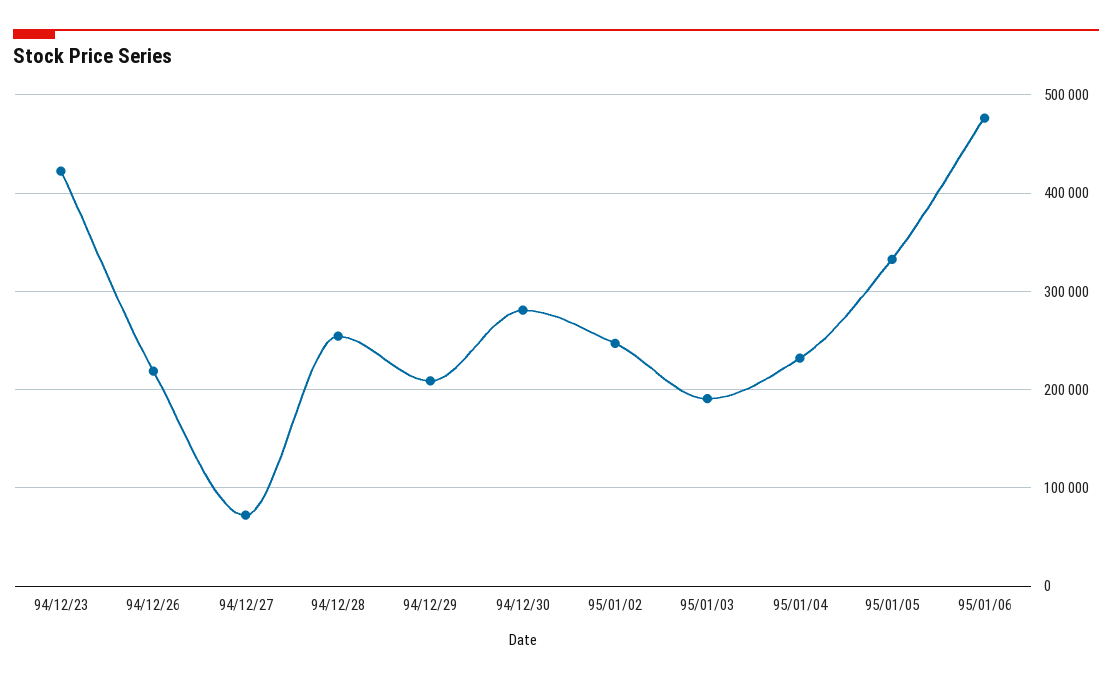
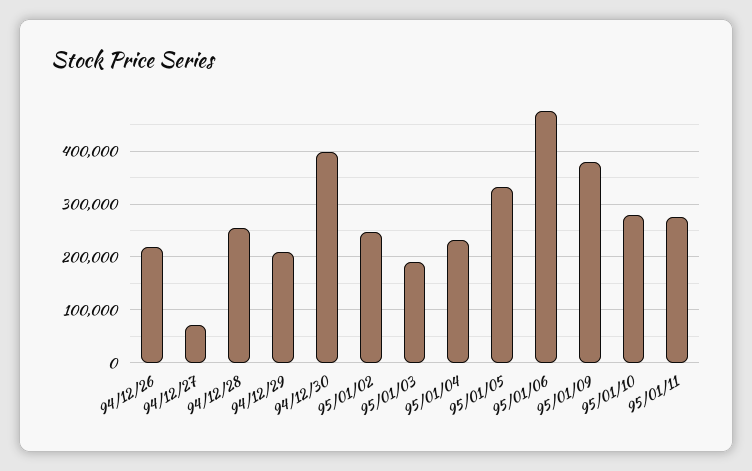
94/12/23: 420000 -> none
94/12/30: 280000 -> 400000
95/01/09: none -> 380000
95/01/10: none -> 280000
95/01/11: none -> 280000

